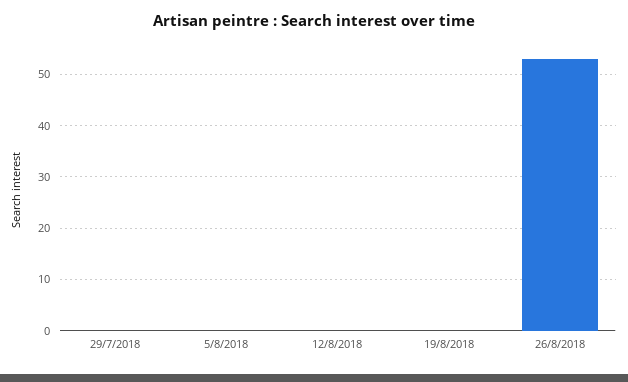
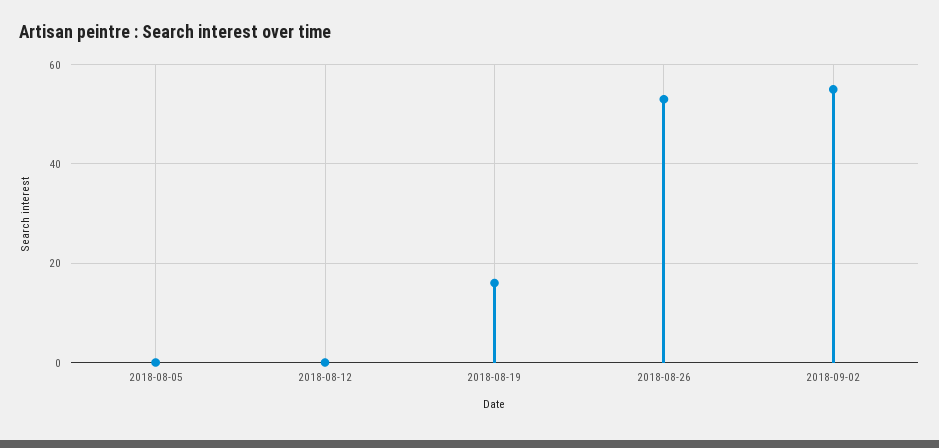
29/7/2018: 0 -> none
19/8/2018: 0 -> 15
2018-09-02: none -> 55

